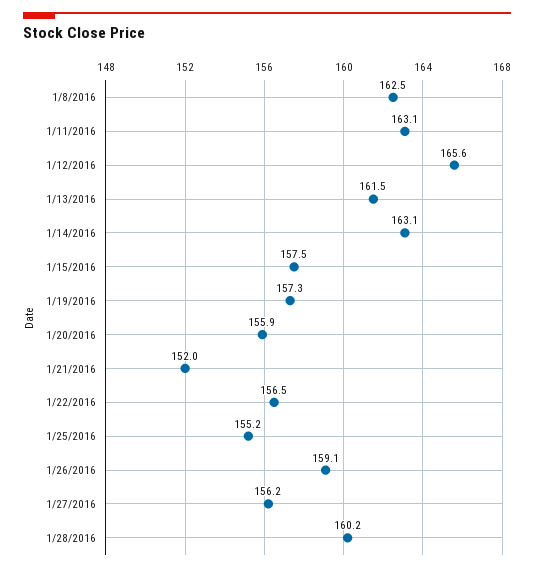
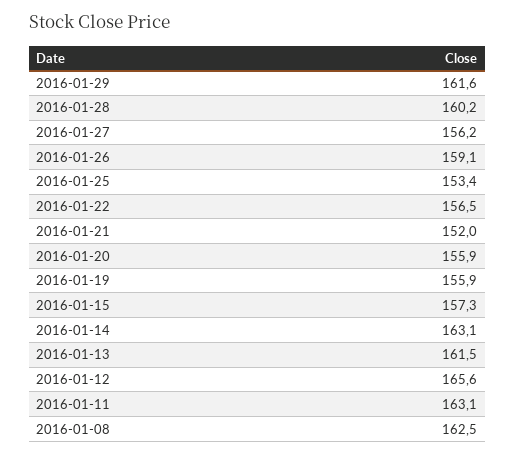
1/15/2016: 157.5 -> 157.3
1/19/2016: 157.3 -> 155.9
1/25/2016: 155.2 -> 153.4
2016-01-29: none -> 161.6

